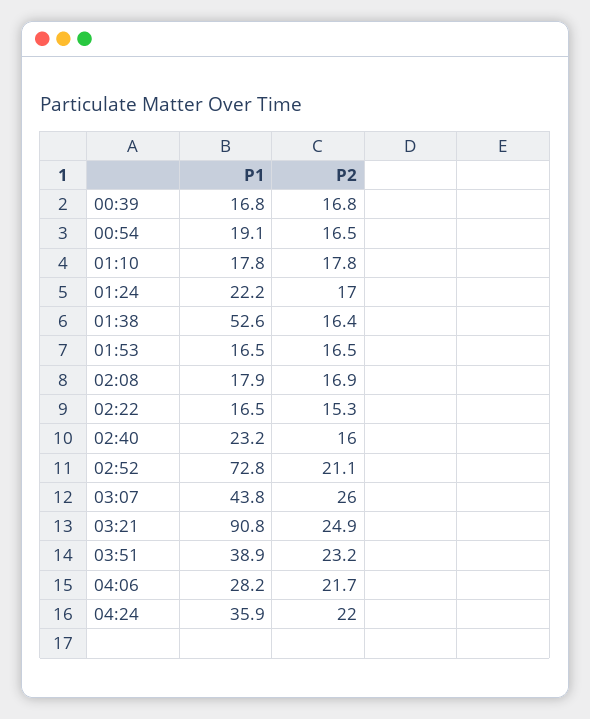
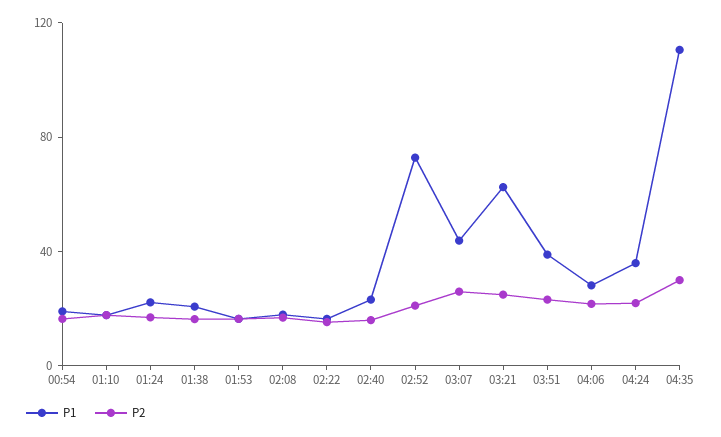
P1, 00:39: 16.8 -> none
P2, 00:39: 16.8 -> none
P1, 01:38: 52.6 -> 20
P1, 03:21: 90.8 -> 60
P1, 04:35: none -> 110
P2, 04:35: none -> 30

